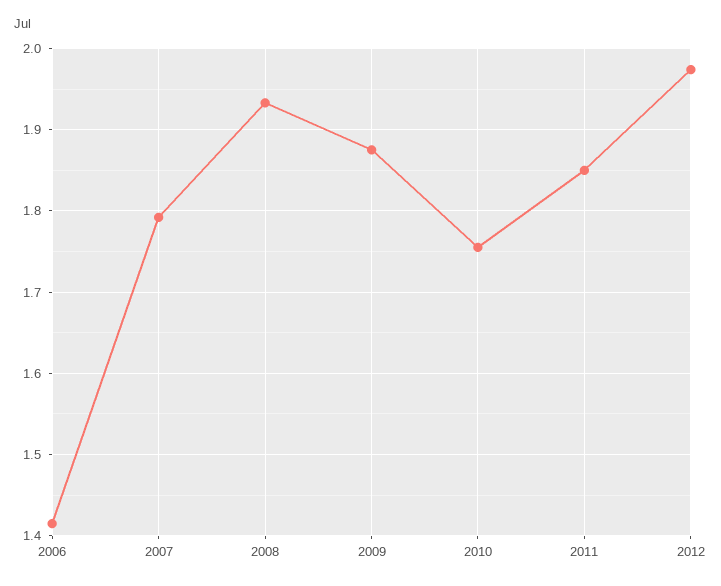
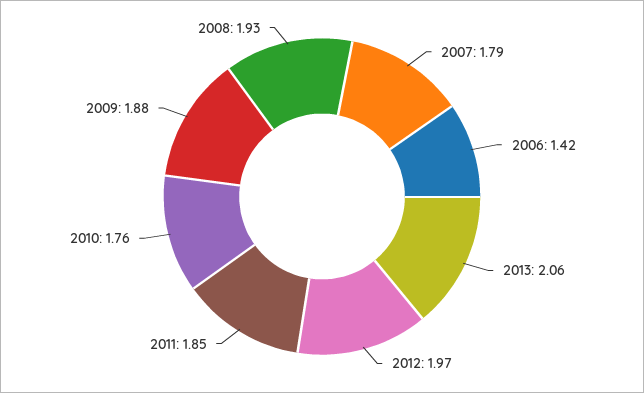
2013: none -> 2.06

